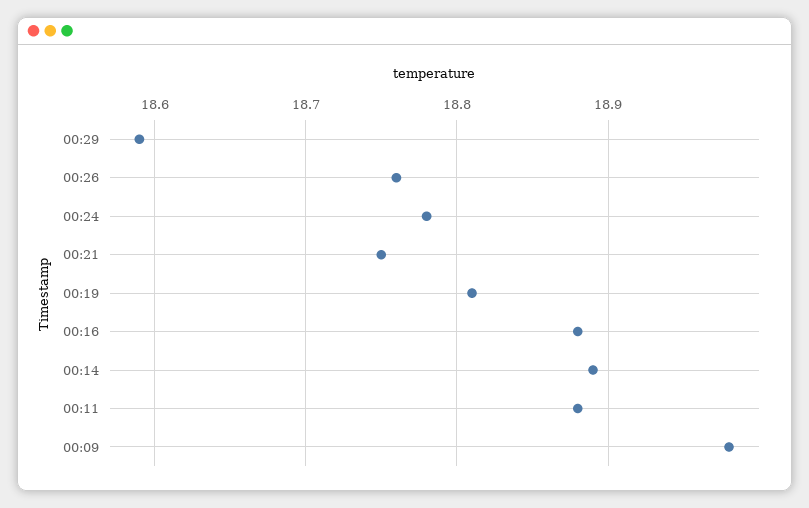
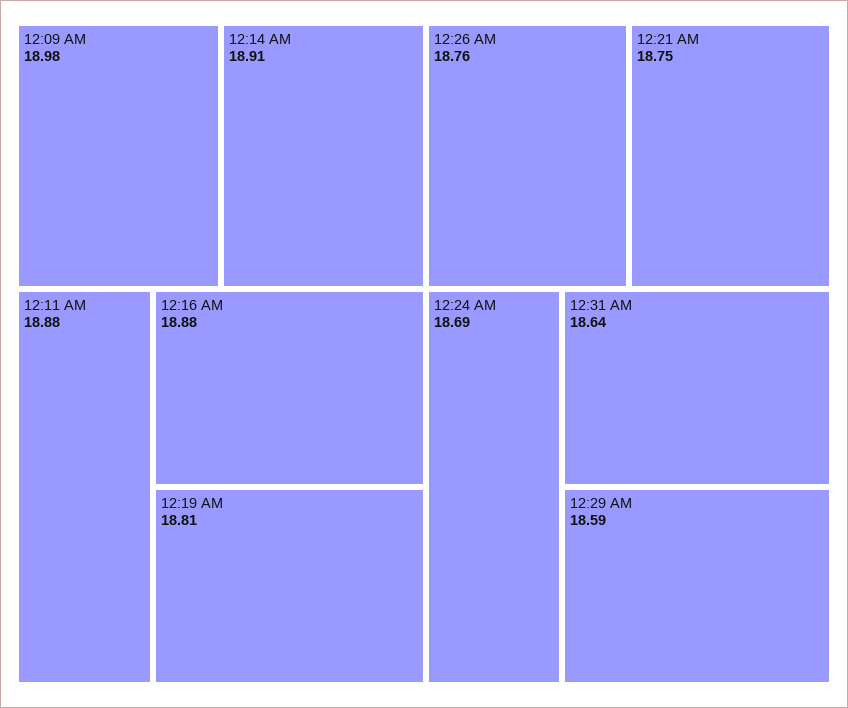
00:24: 18.78 -> 18.69
00:14: 18.89 -> 18.91
12:31 AM: none -> 18.64

